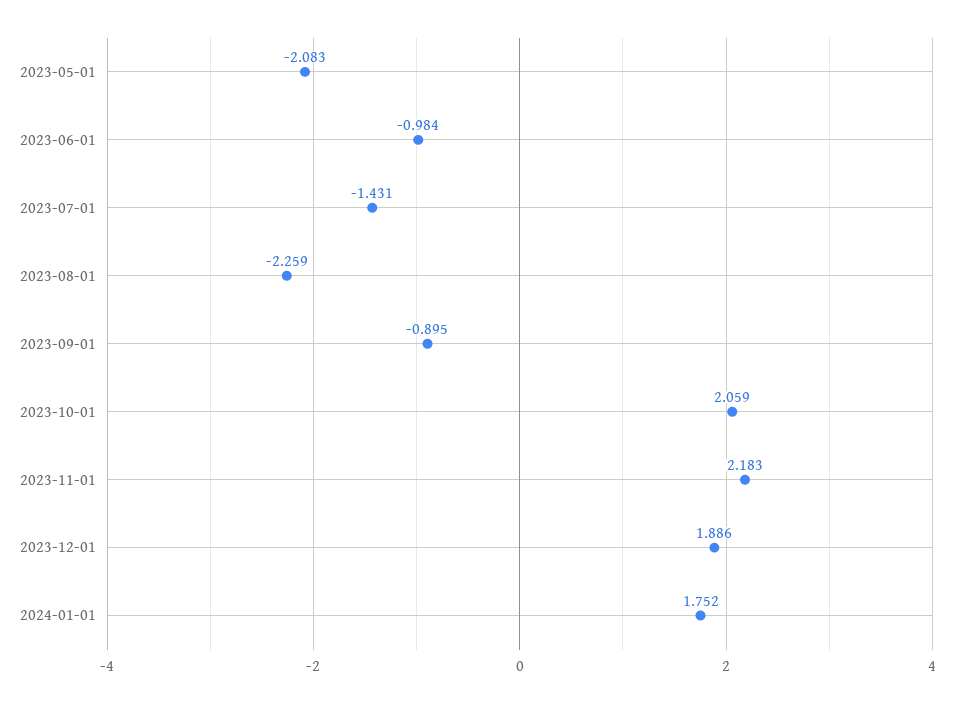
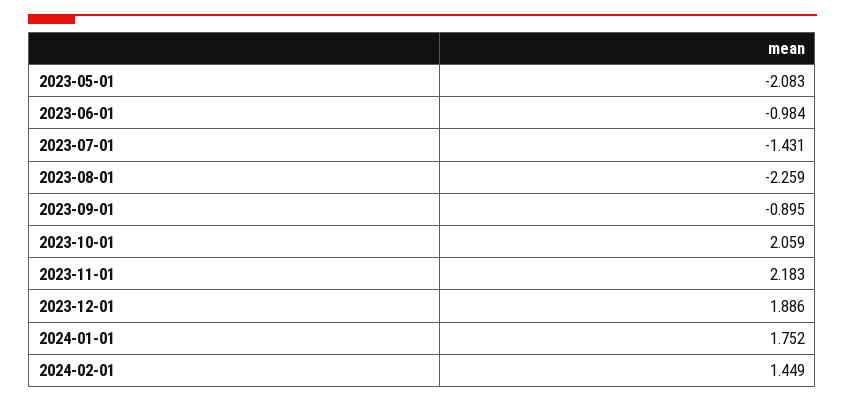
2024-02-01: none -> 1.449

